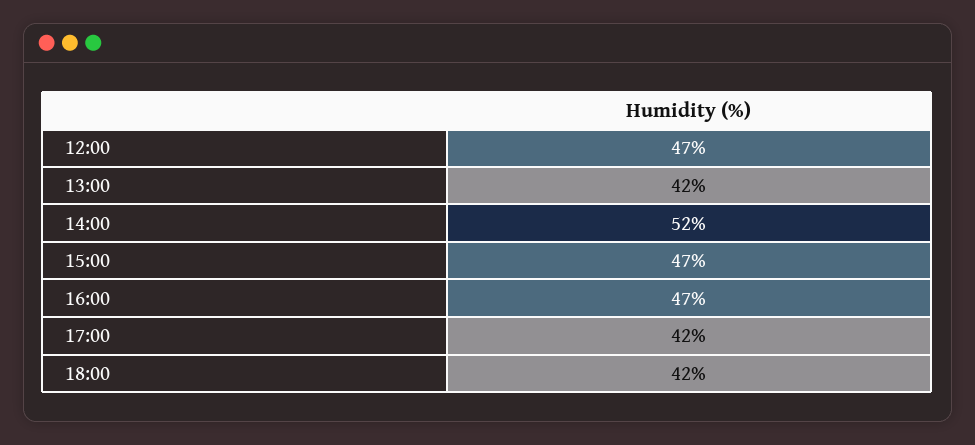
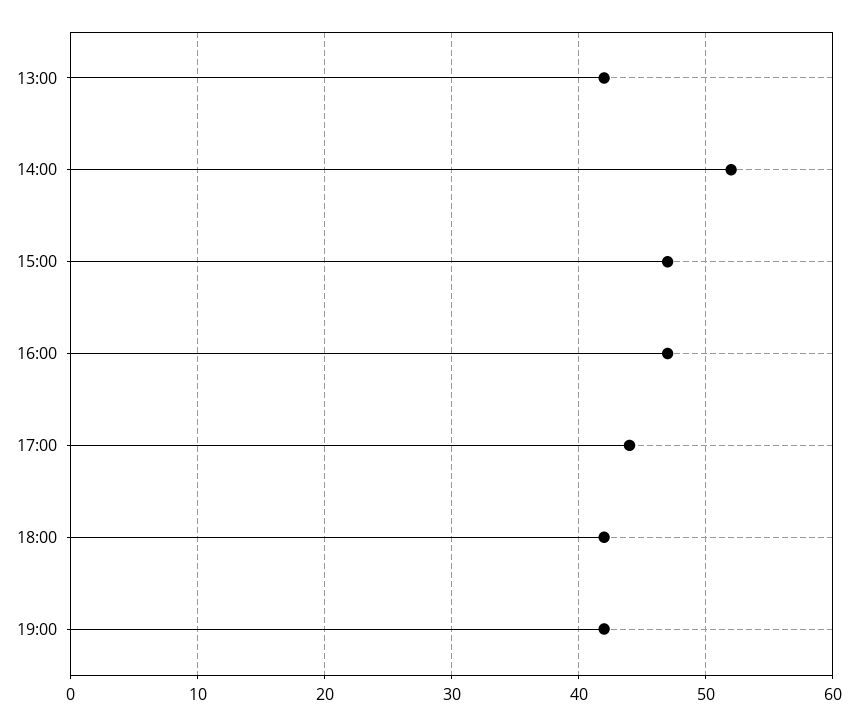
12:00: 47 -> none
17:00: 42 -> 44
19:00: none -> 42

